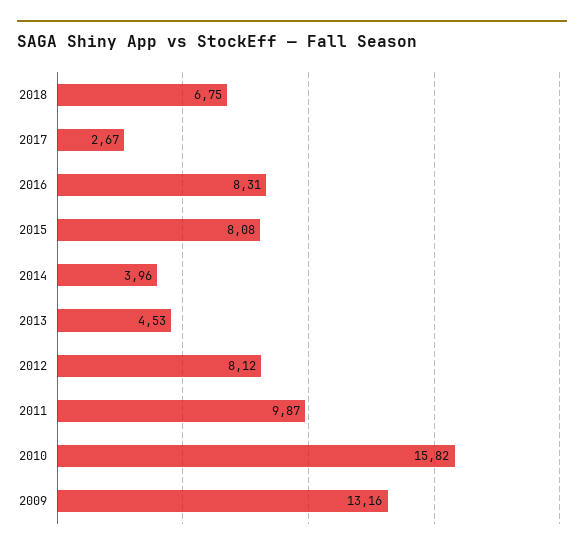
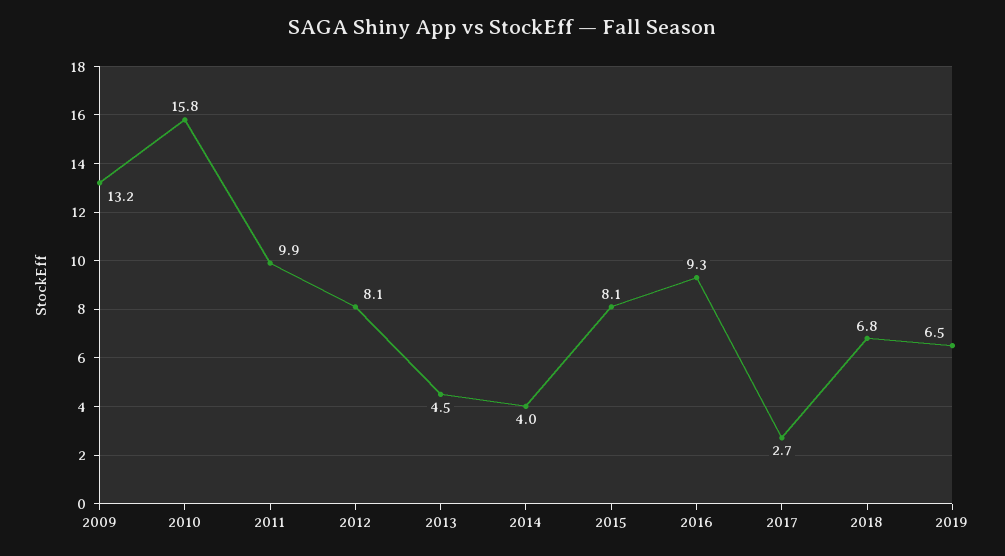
2016: 8.31 -> 9.3
2019: none -> 6.5

